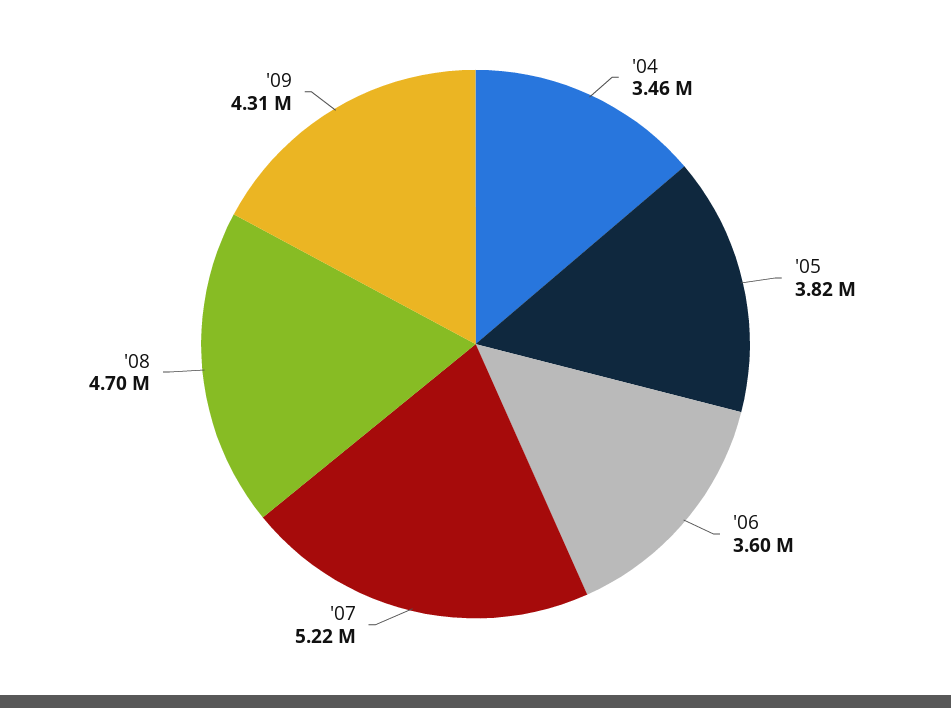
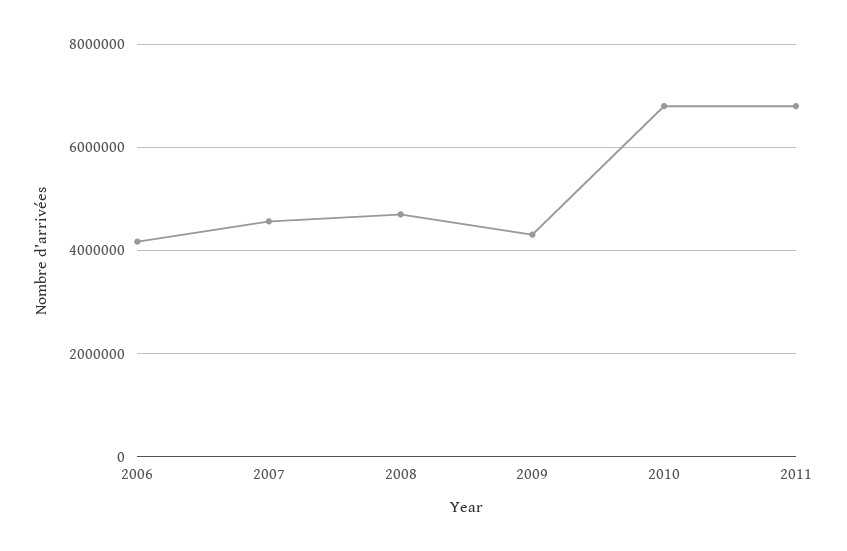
'04: 3460000 -> none
'05: 3820000 -> none
'06: 3600000 -> 4200000
'07: 5220000 -> 4600000
2010: none -> 6800000
2011: none -> 6800000

